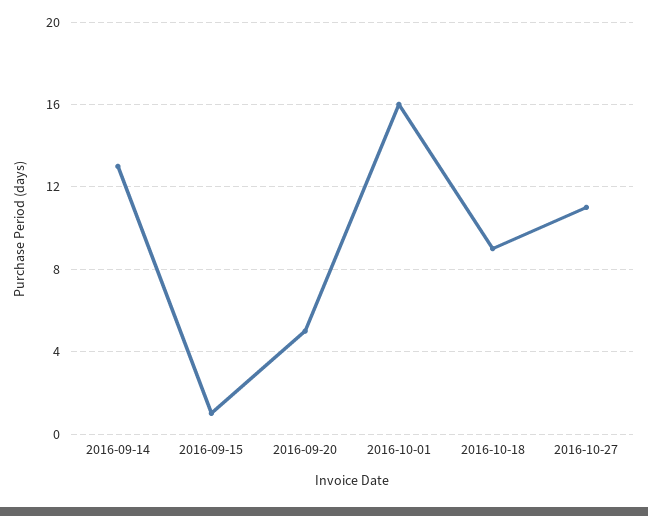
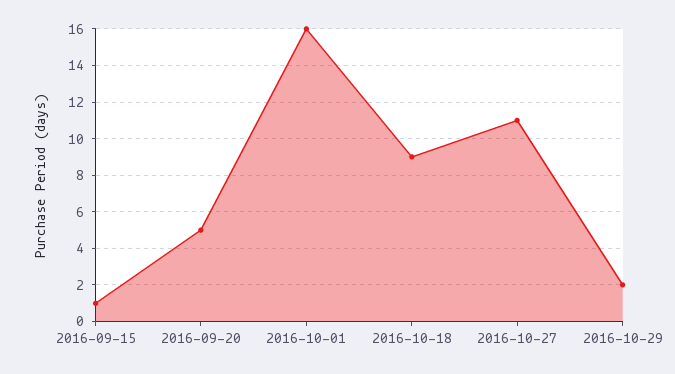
2016-09-14: 13 -> none
2016-10-29: none -> 2

